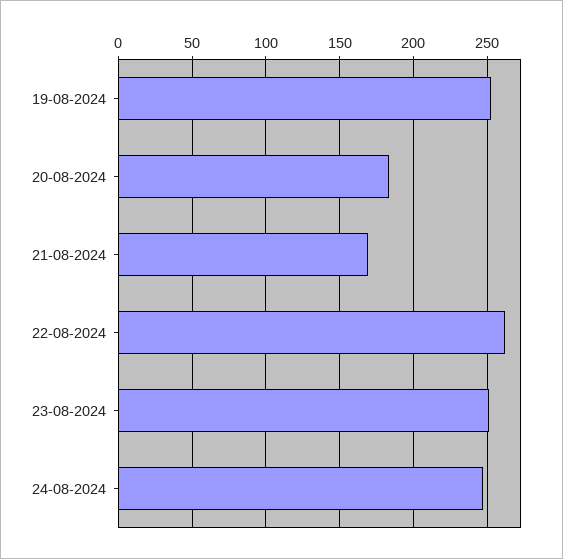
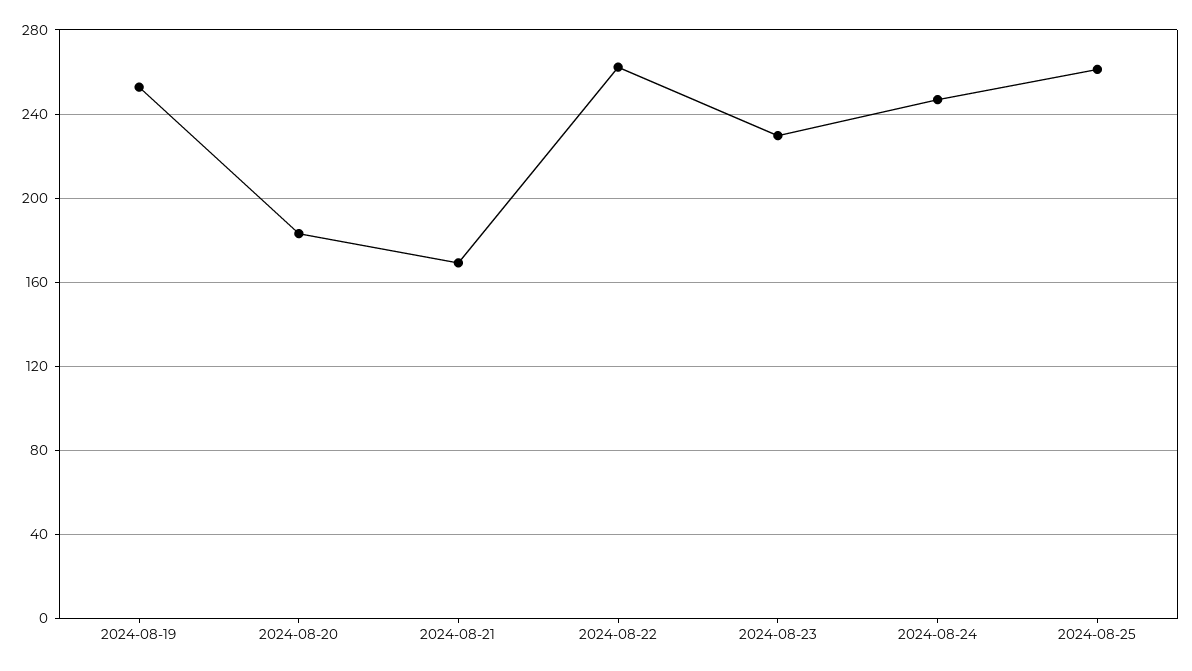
23-08-2024: 250 -> 230
2024-08-25: none -> 260

